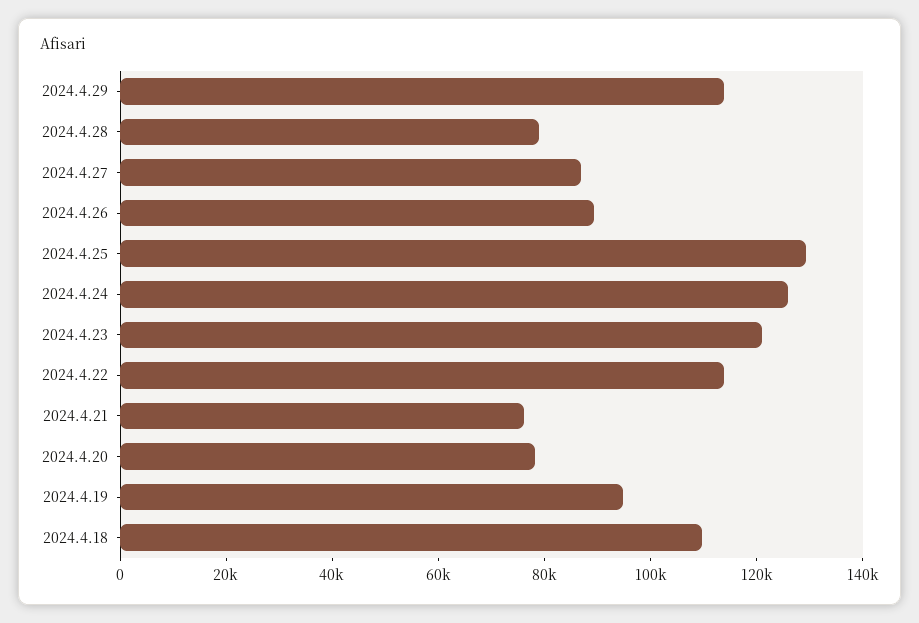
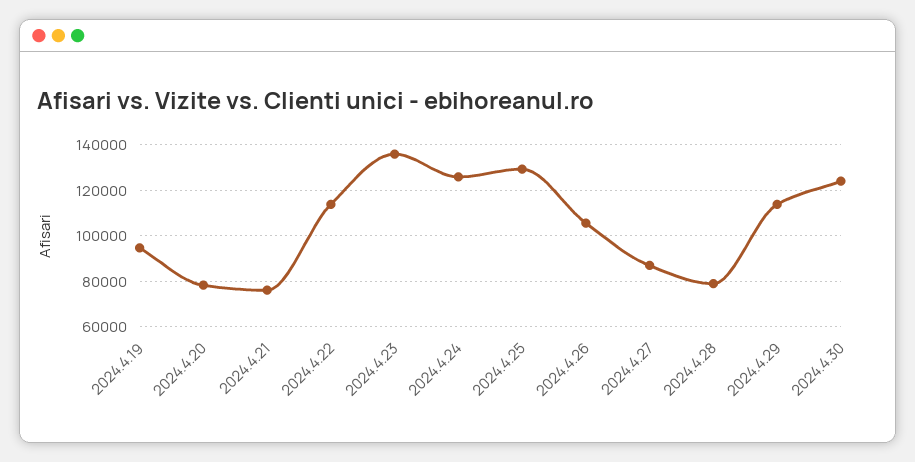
2024.4.26: 90000 -> 105000
2024.4.23: 120000 -> 135000
2024.4.18: 110000 -> none
2024.4.30: none -> 125000

